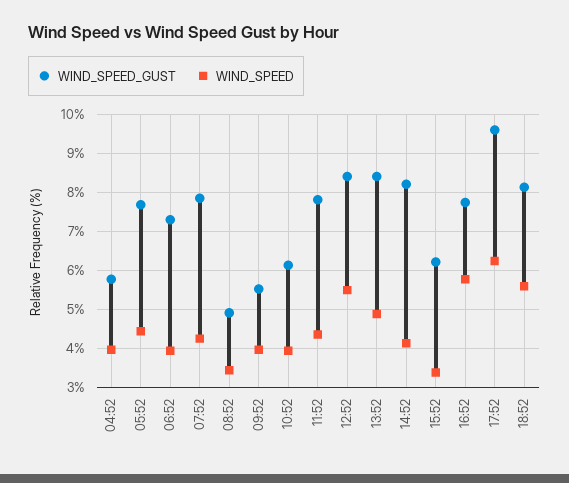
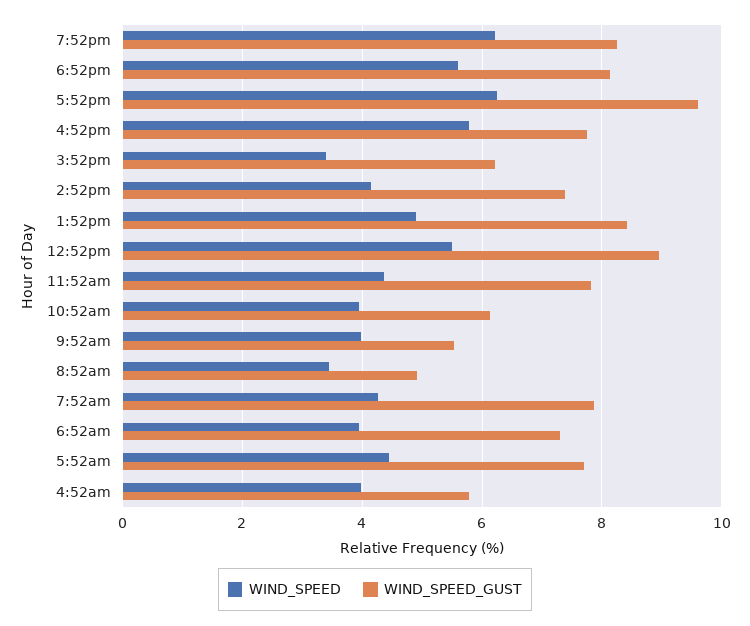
WIND_SPEED_GUST, 12:52: 8.4 -> 9
WIND_SPEED_GUST, 14:52: 8.2 -> 7.4
WIND_SPEED, 7:52pm: none -> 6.2
WIND_SPEED_GUST, 7:52pm: none -> 8.2

